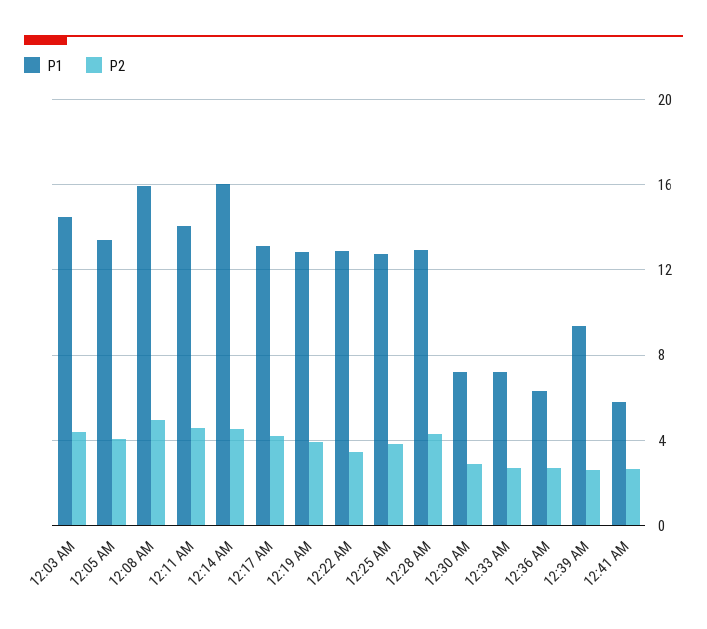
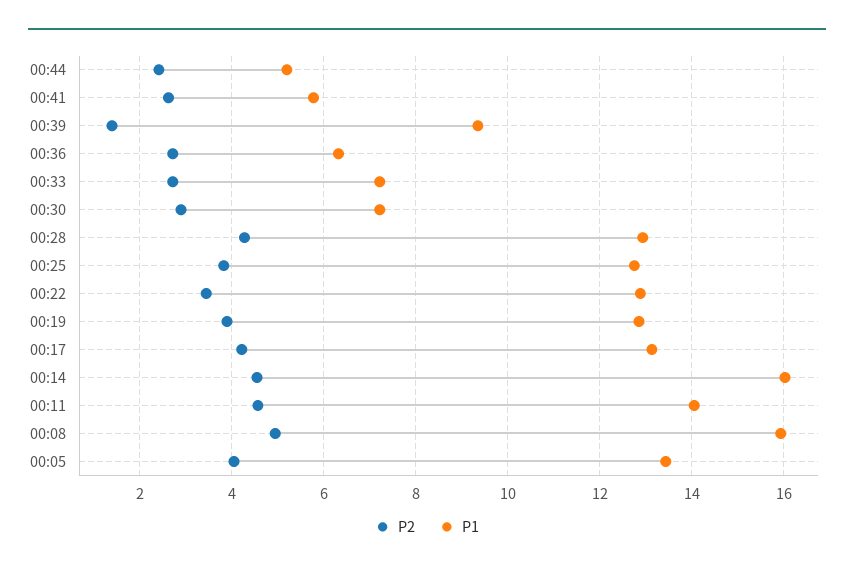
P1, 12:03 AM: 14.5 -> none
P2, 12:03 AM: 4.5 -> none
P2, 12:39 AM: 2.5 -> 1.4
P2, 00:44: none -> 2.4
P1, 00:44: none -> 5.2

